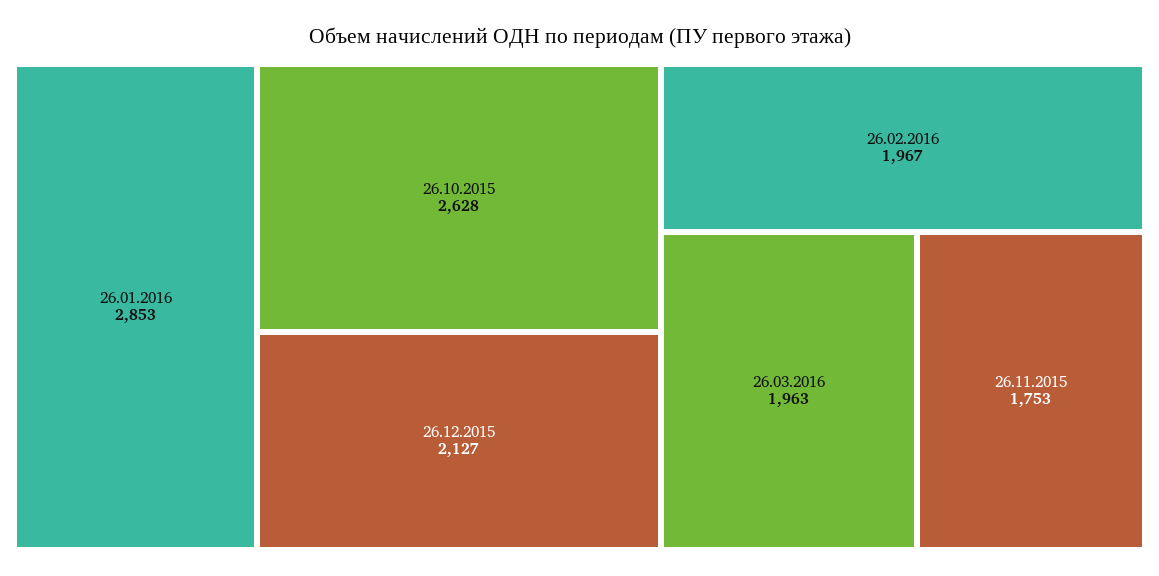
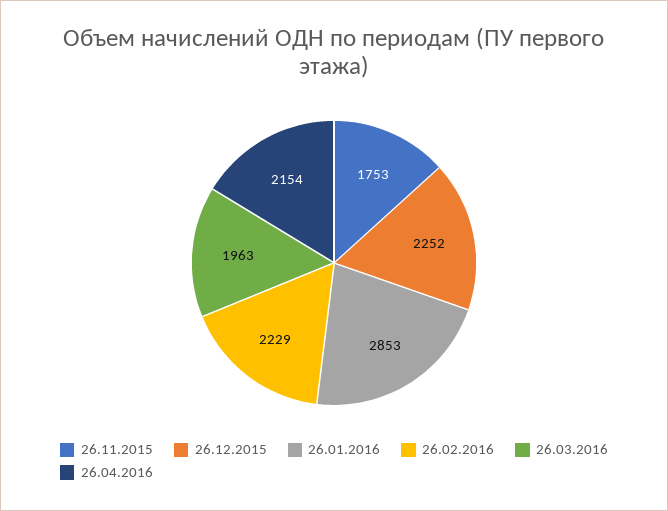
26.10.2015: 2628 -> none
26.12.2015: 2127 -> 2252
26.02.2016: 1967 -> 2229
26.04.2016: none -> 2154

